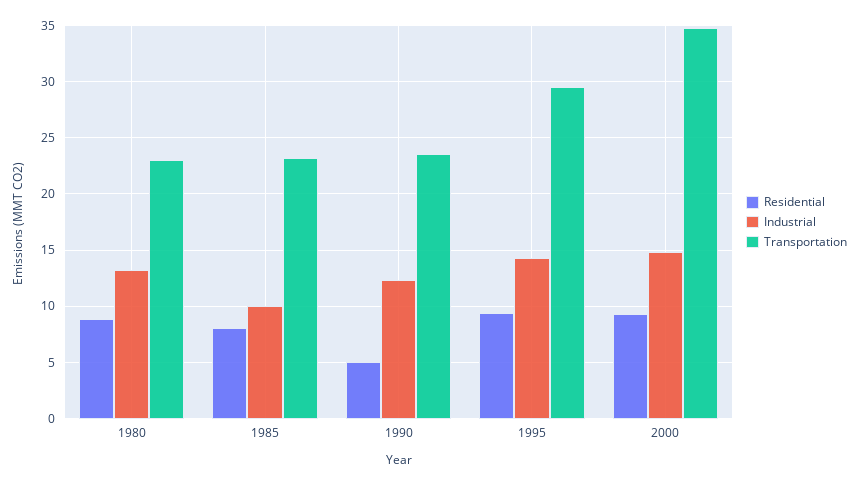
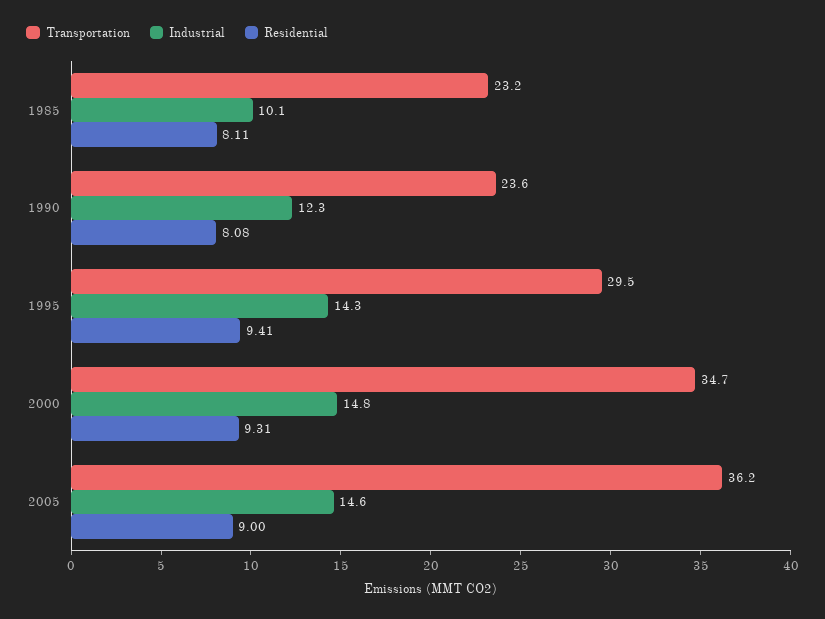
Residential, 1980: 9 -> none
Industrial, 1980: 13 -> none
Transportation, 1980: 23 -> none
Residential, 1990: 5 -> 8.08
Transportation, 2005: none -> 36.2
Industrial, 2005: none -> 14.6
Residential, 2005: none -> 9

